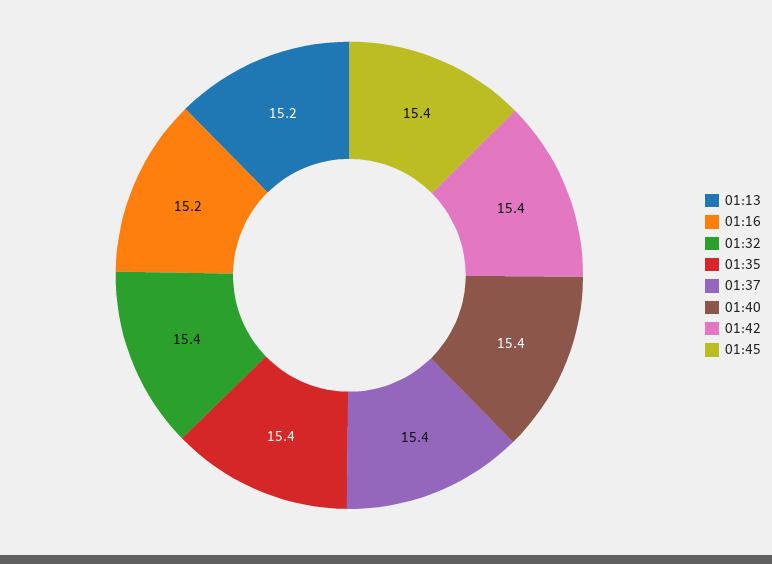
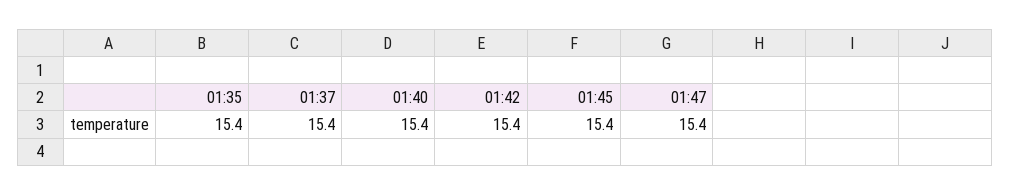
01:13: 15.2 -> none
01:16: 15.2 -> none
01:32: 15.4 -> none
01:47: none -> 15.4

